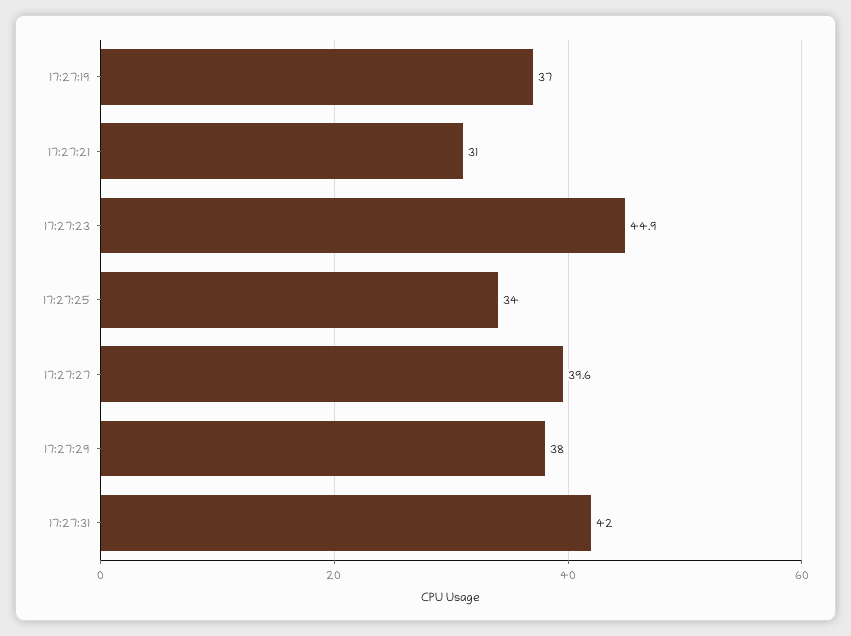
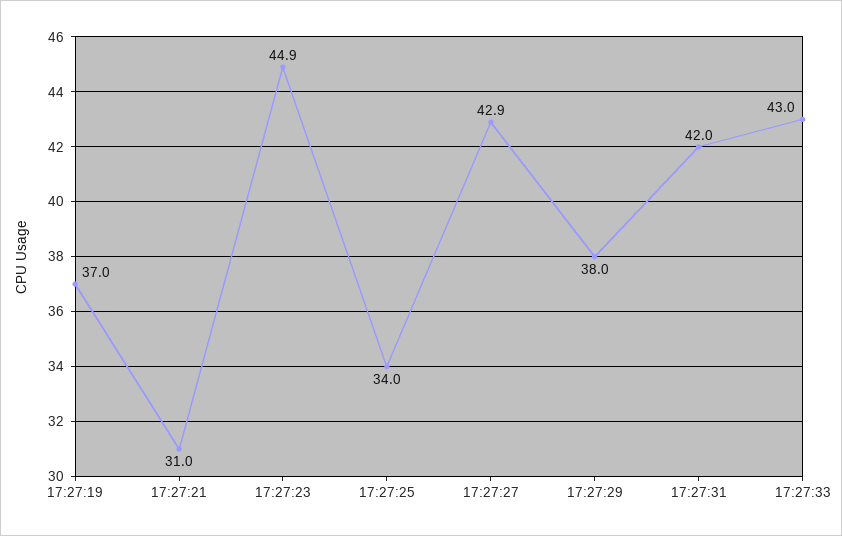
17:27:27: 39.6 -> 42.9
17:27:33: none -> 43

